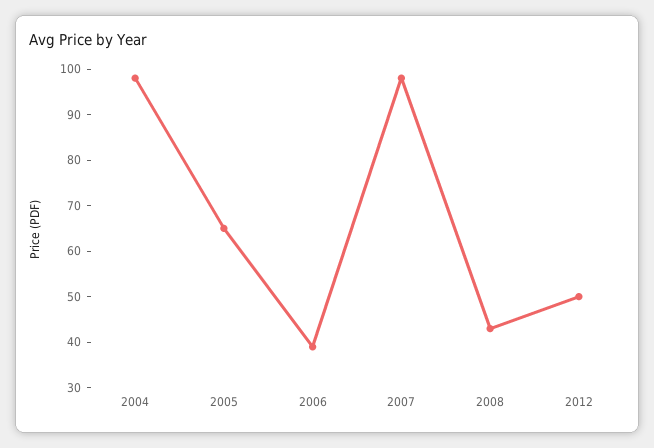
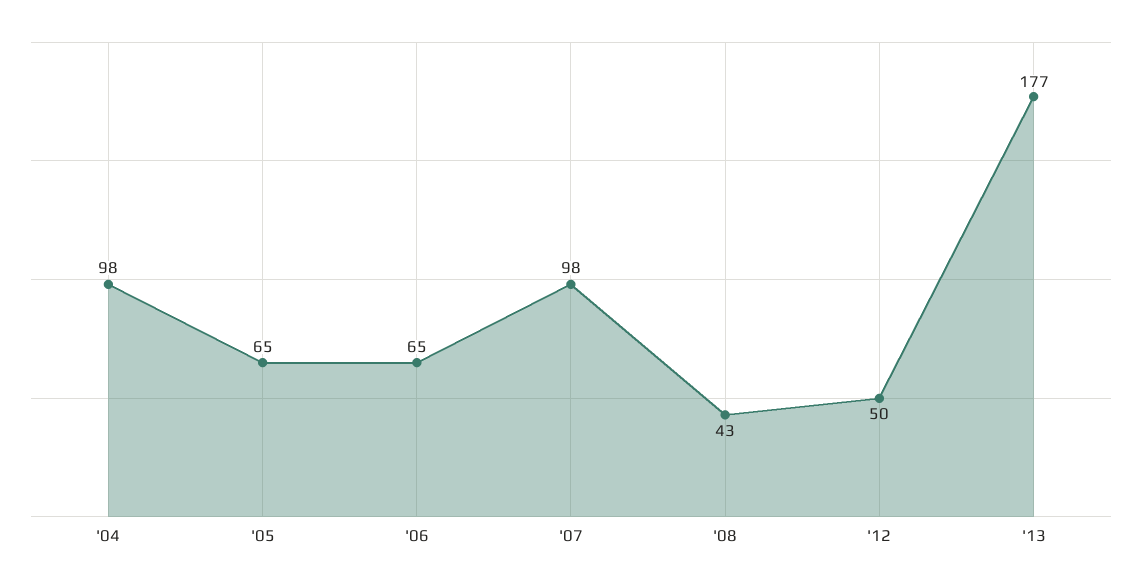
2006: 40 -> 65
'13: none -> 177

